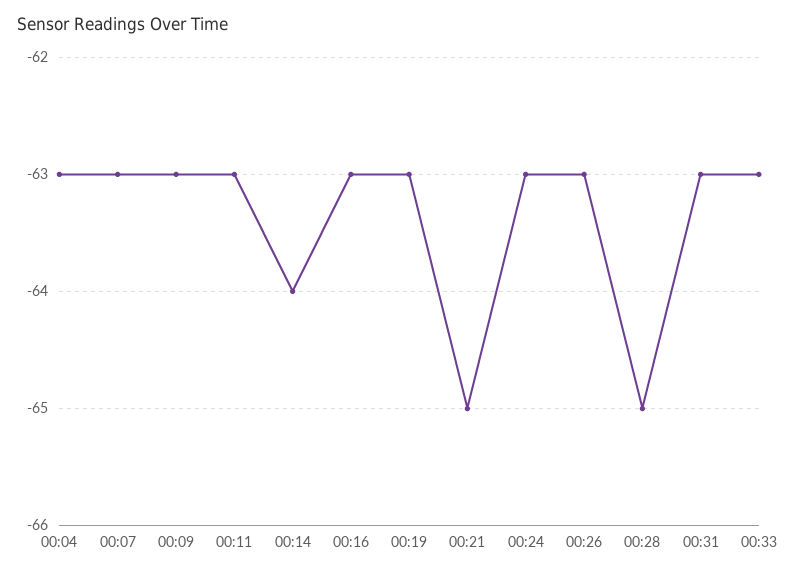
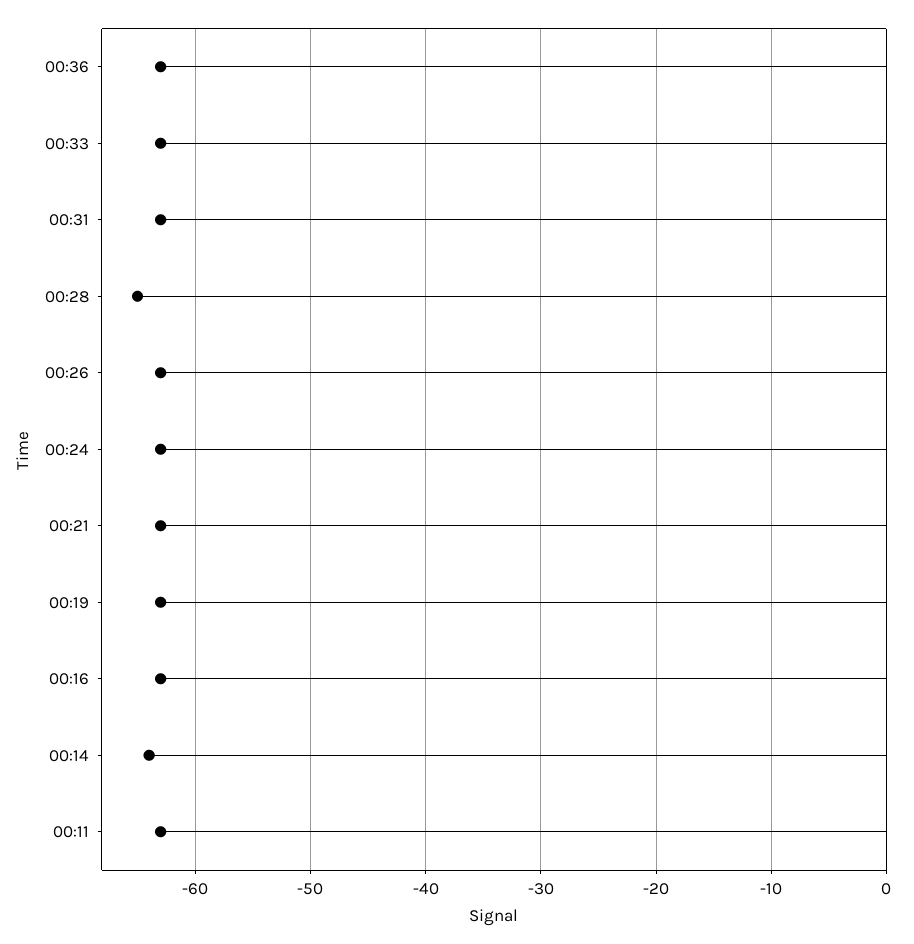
00:04: -63 -> none
00:07: -63 -> none
00:09: -63 -> none
00:21: -65 -> -63
00:36: none -> -63

